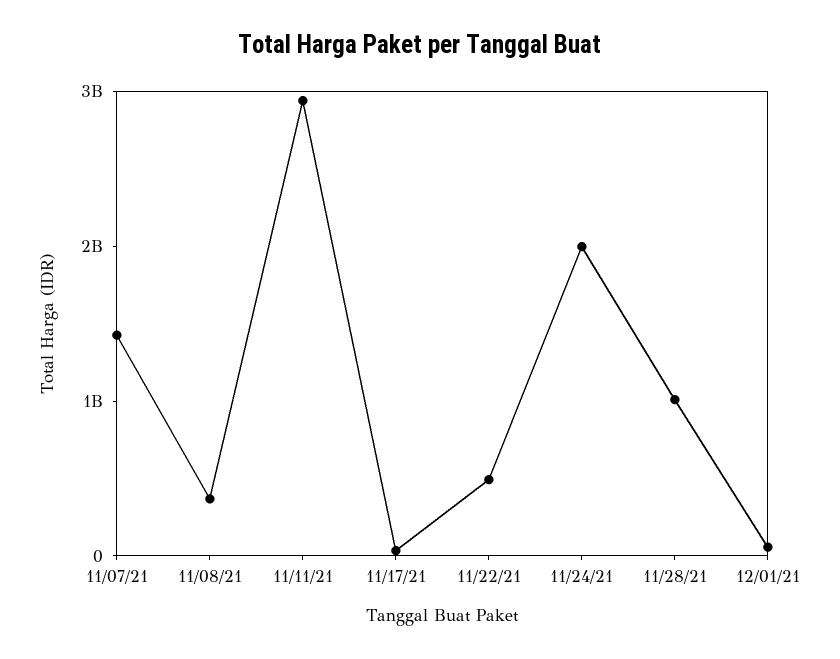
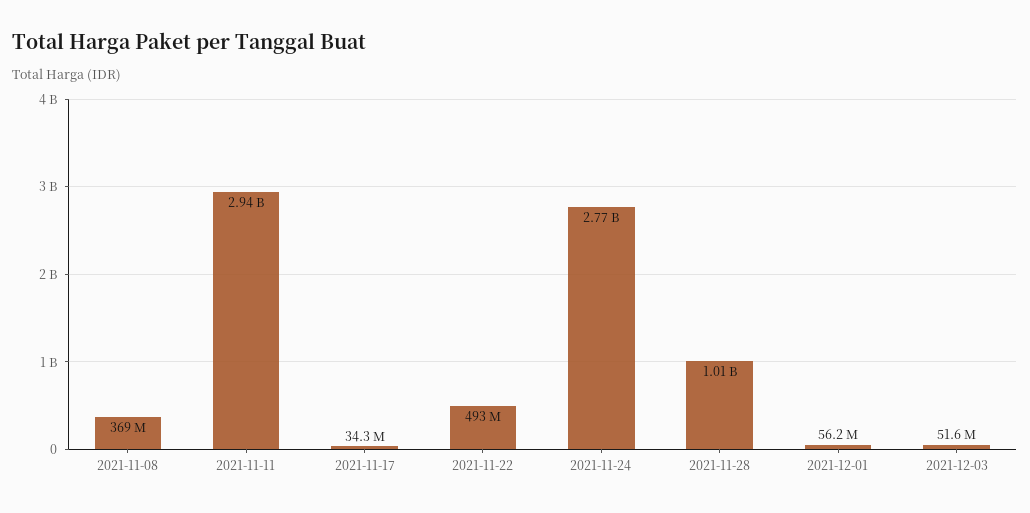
11/07/21: 1400000000 -> none
11/24/21: 2000000000 -> 2770000000
2021-12-03: none -> 51600000

